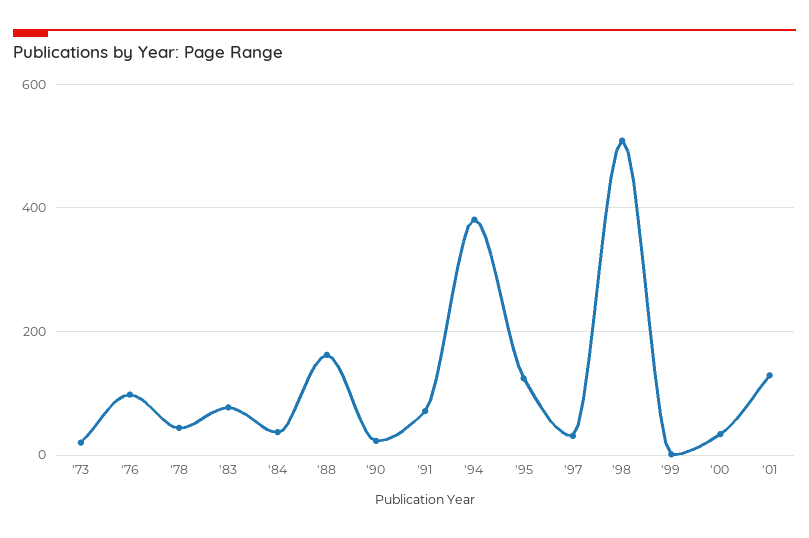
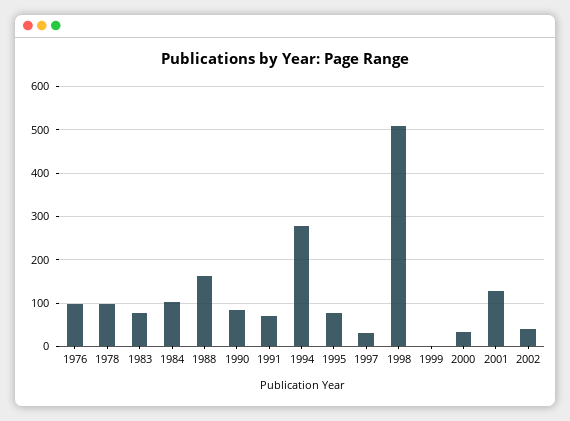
'73: 20 -> none
'78: 40 -> 100
'84: 40 -> 100
'90: 20 -> 80
'94: 380 -> 280
'95: 120 -> 80
2002: none -> 40

